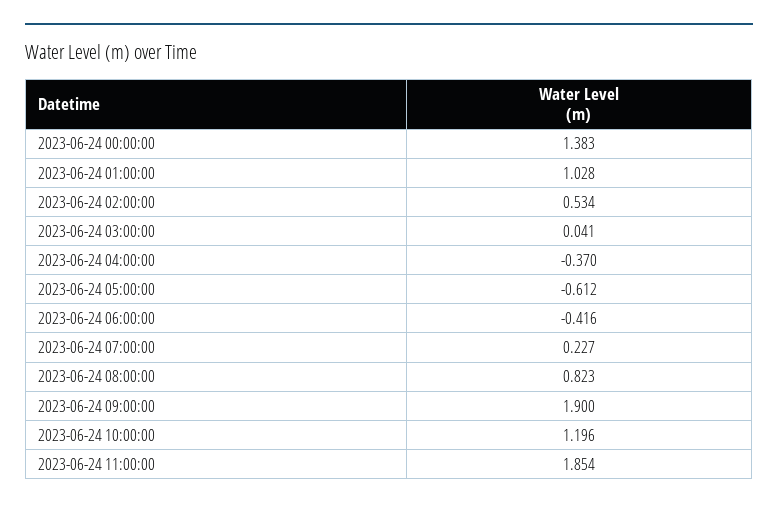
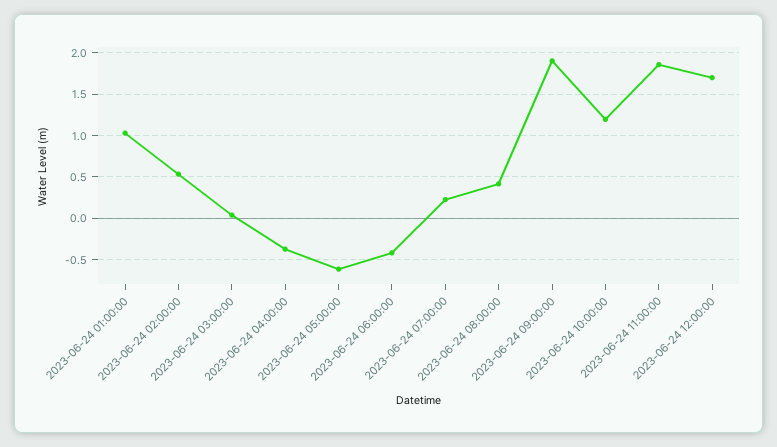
2023-06-24 00:00:00: 1.383 -> none
2023-06-24 08:00:00: 0.823 -> 0.4
2023-06-24 12:00:00: none -> 1.7

